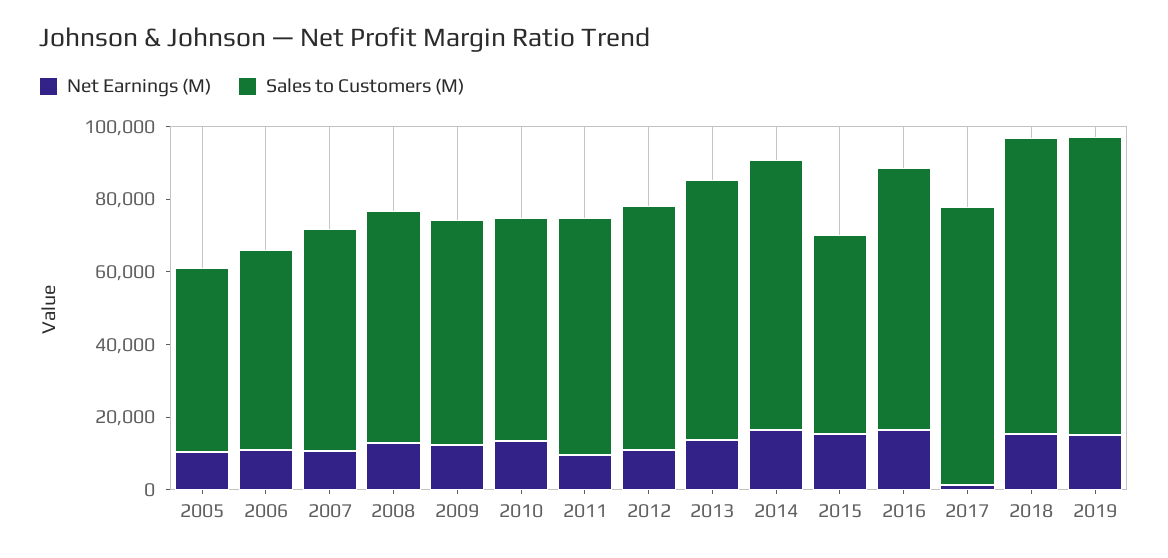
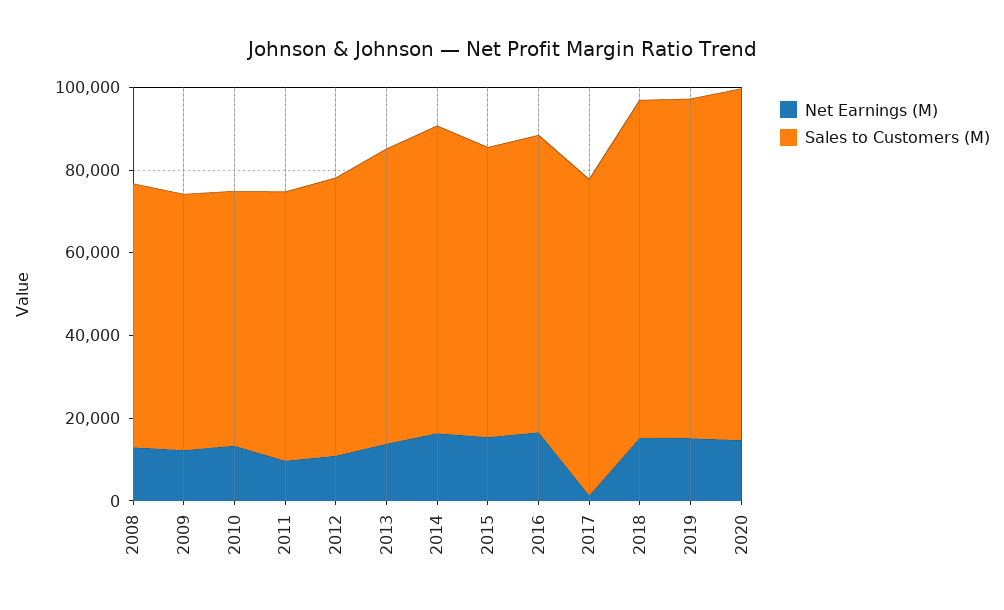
Net Earnings (M), 2005: 10000 -> none
Sales to Customers (M), 2005: 50000 -> none
Net Earnings (M), 2006: 10000 -> none
Sales to Customers (M), 2006: 55000 -> none
Net Earnings (M), 2007: 10000 -> none
Sales to Customers (M), 2007: 60000 -> none
Sales to Customers (M), 2015: 55000 -> 70000
Net Earnings (M), 2020: none -> 15000
Sales to Customers (M), 2020: none -> 85000

